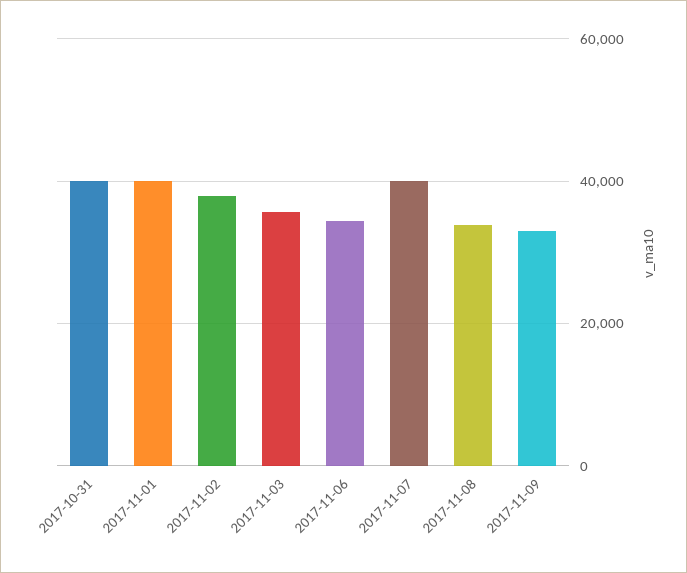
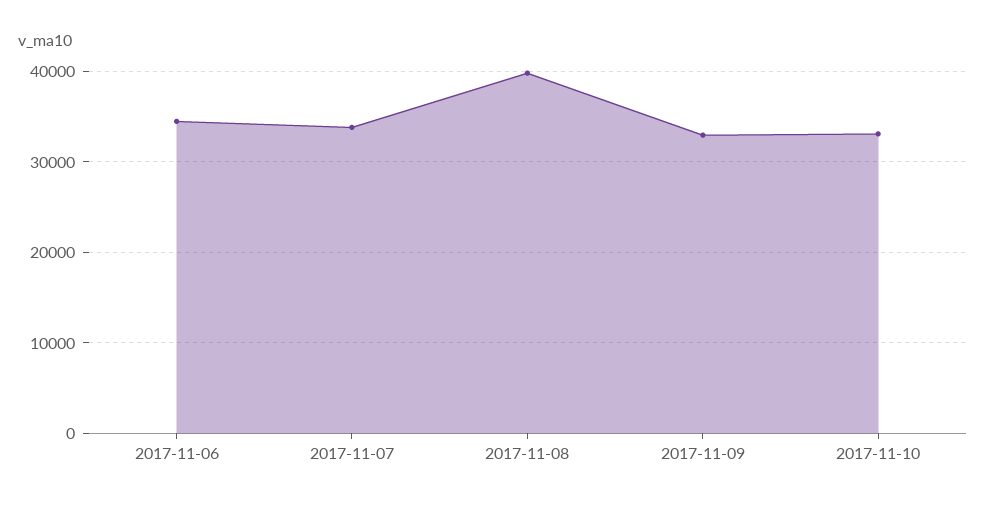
2017-10-31: 40000 -> none
2017-11-01: 40000 -> none
2017-11-02: 38000 -> none
2017-11-03: 36000 -> none
2017-11-07: 40000 -> 34000
2017-11-08: 34000 -> 40000
2017-11-10: none -> 33000

